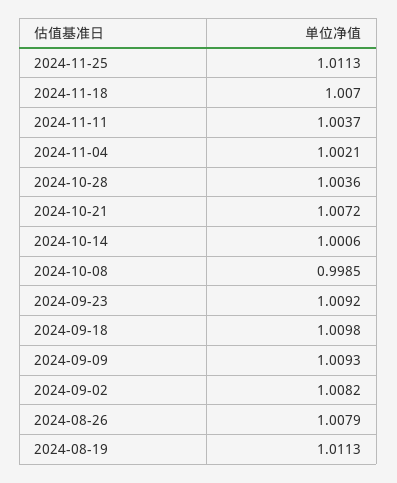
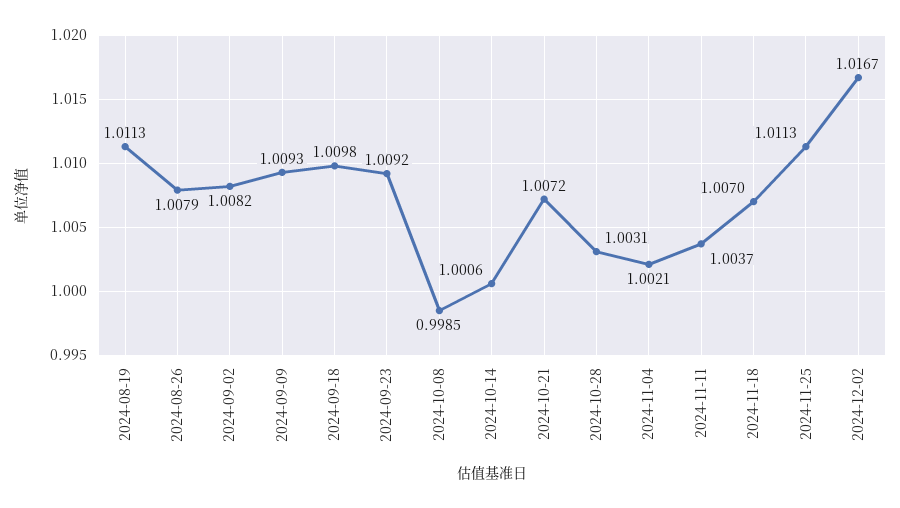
2024-10-28: 1.0036 -> 1.0031
2024-12-02: none -> 1.0167

